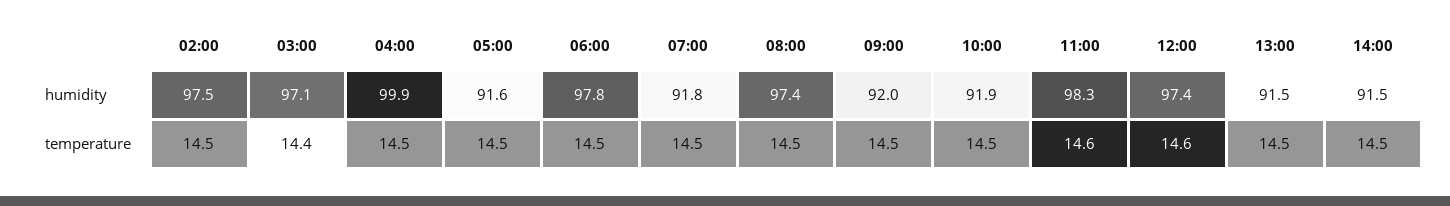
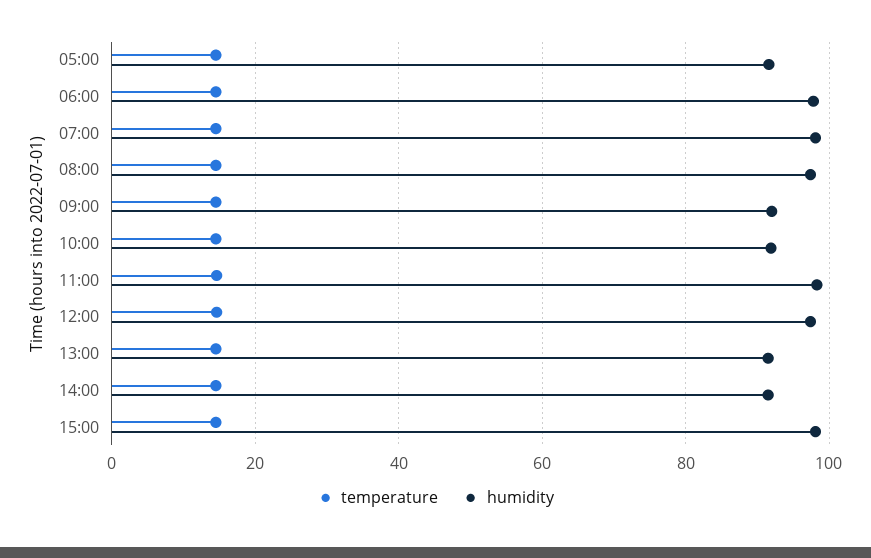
humidity, 02:00: 97.5 -> none
humidity, 03:00: 97.1 -> none
humidity, 04:00: 99.9 -> none
humidity, 07:00: 91.8 -> 98
temperature, 02:00: 14.5 -> none
temperature, 03:00: 14.4 -> none
temperature, 04:00: 14.5 -> none
temperature, 15:00: none -> 14
humidity, 15:00: none -> 98

